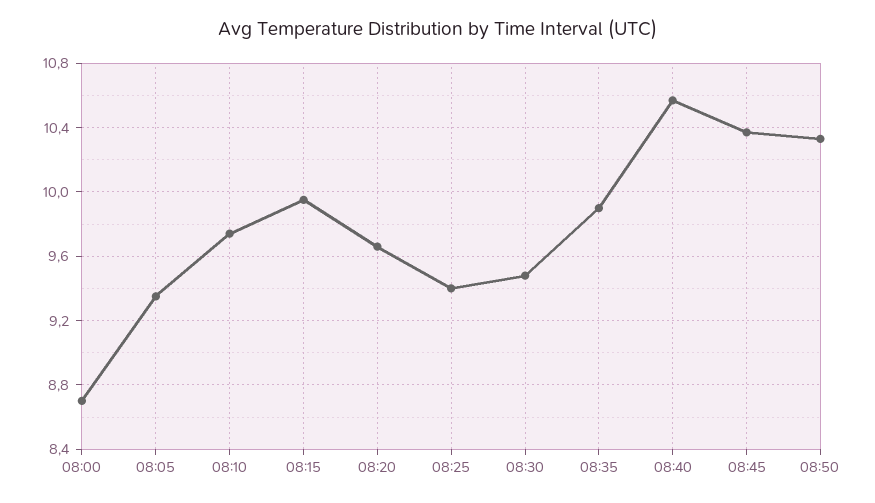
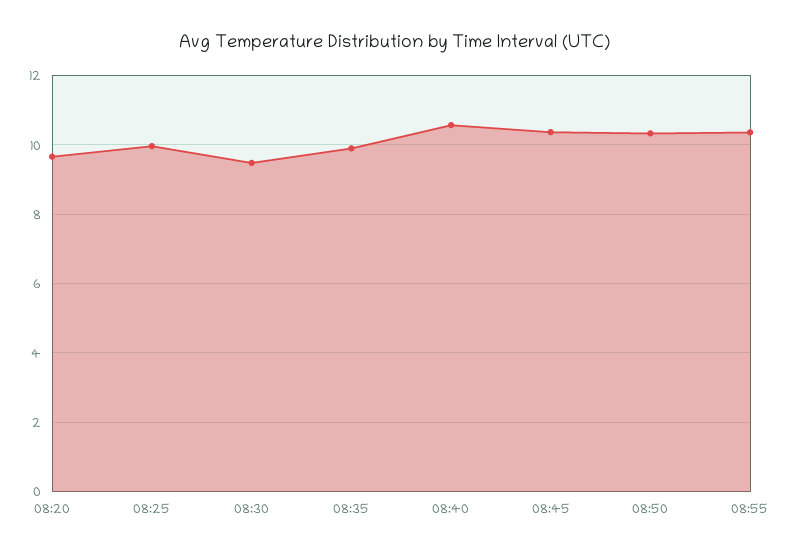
08:00: 8.7 -> none
08:05: 9.35 -> none
08:10: 9.75 -> none
08:15: 9.95 -> none
08:25: 9.4 -> 10
08:55: none -> 10.4

